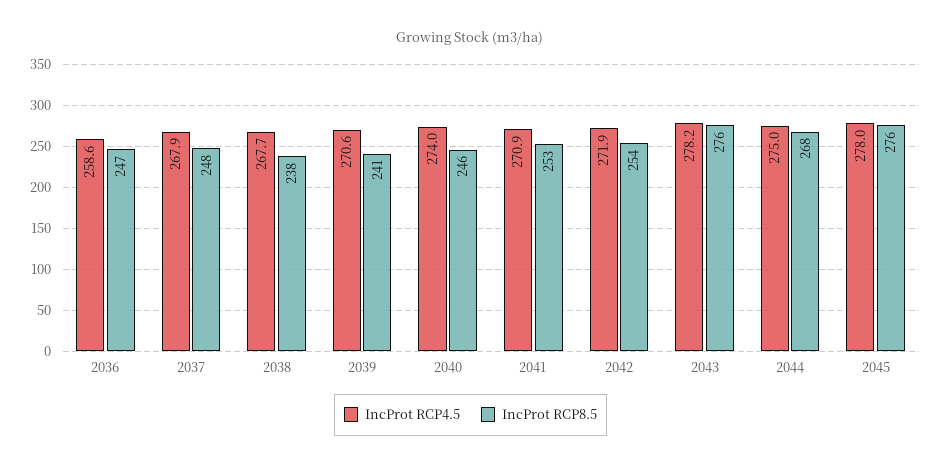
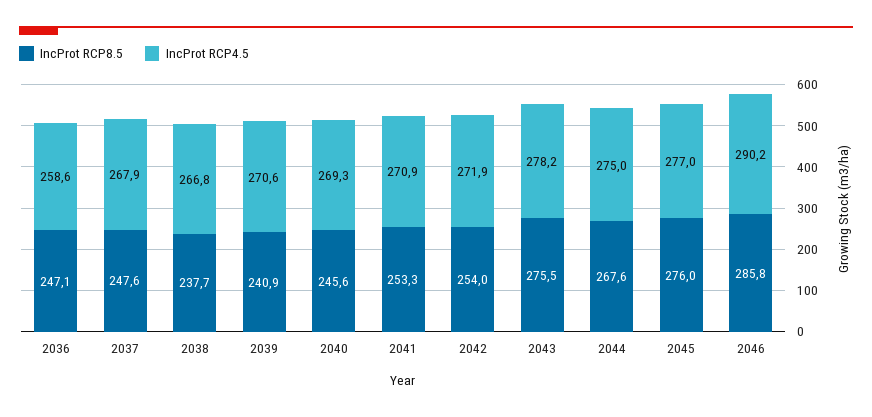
IncProt RCP4.5, 2038: 267.7 -> 266.8
IncProt RCP4.5, 2040: 274 -> 269.3
IncProt RCP4.5, 2045: 278 -> 277
IncProt RCP8.5, 2046: none -> 285.8
IncProt RCP4.5, 2046: none -> 290.2

